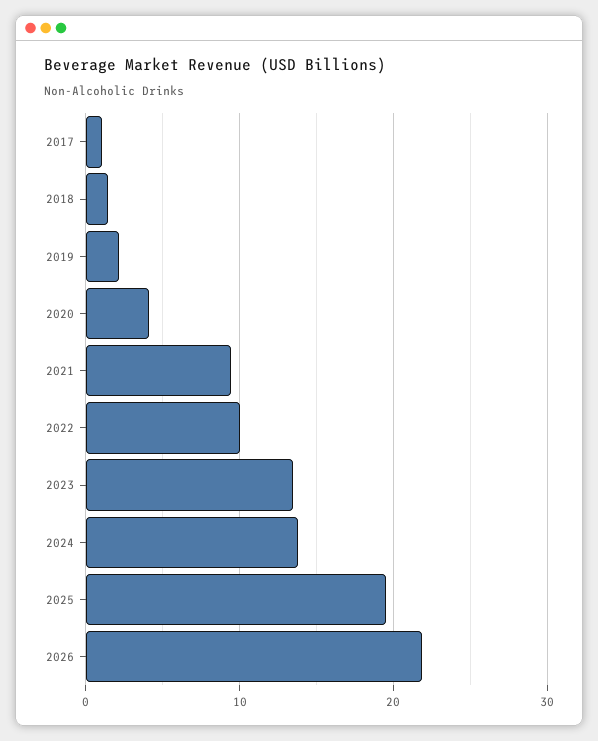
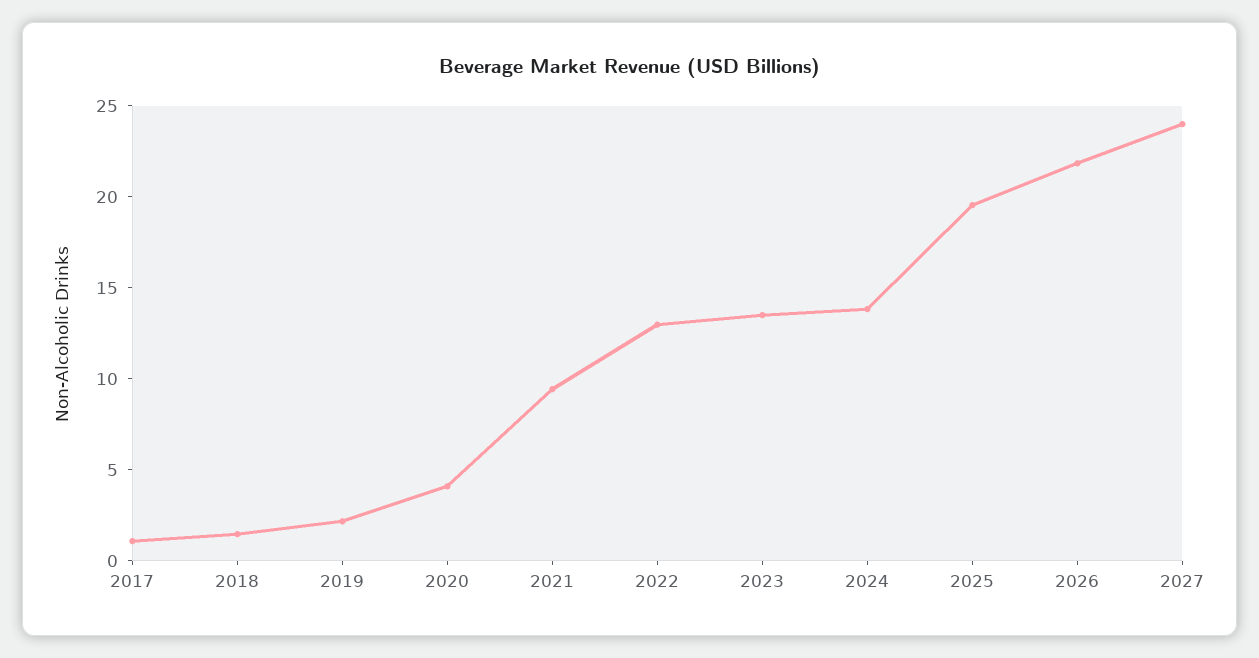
2022: 10 -> 13
2027: none -> 24

